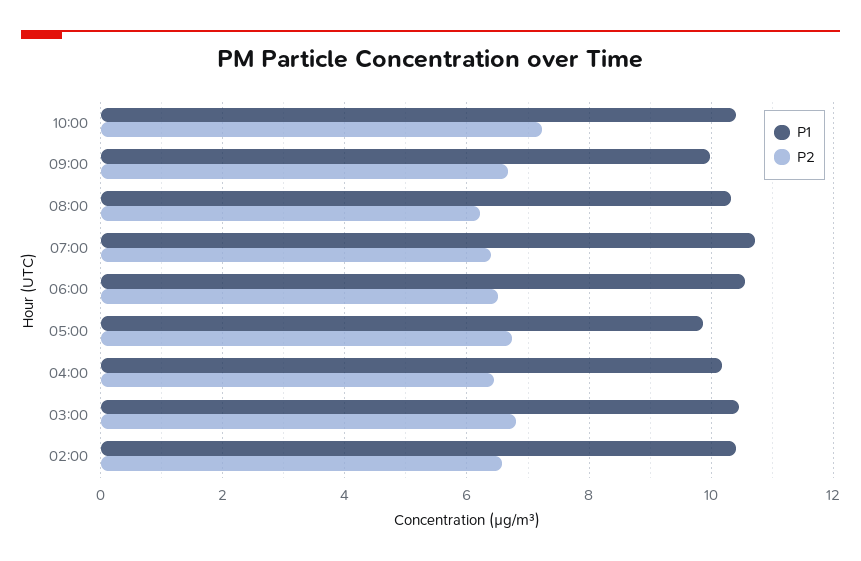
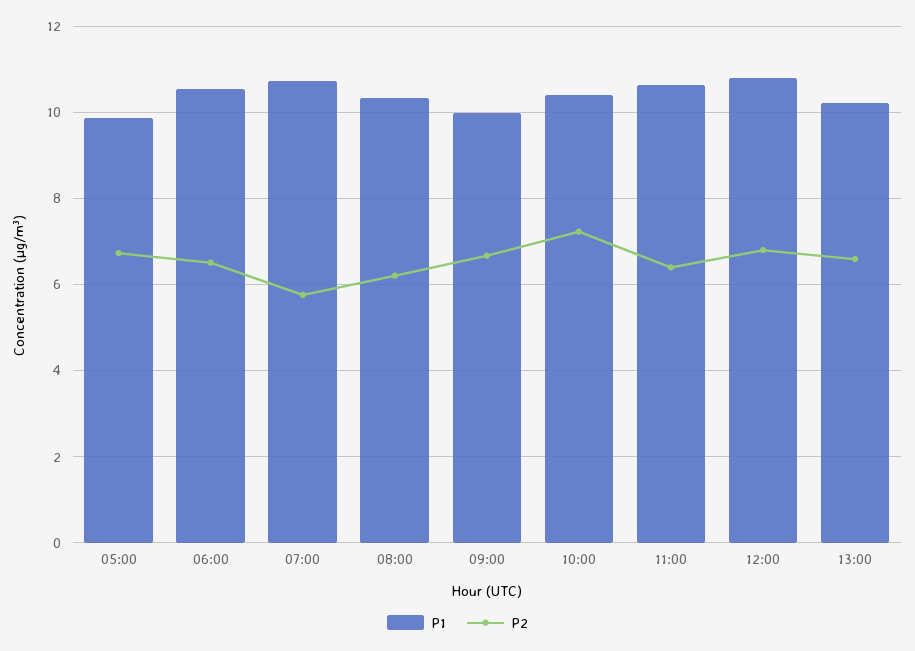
P2, 07:00: 6.4 -> 5.8
P1, 04:00: 10.2 -> none
P2, 04:00: 6.4 -> none
P1, 03:00: 10.4 -> none
P2, 03:00: 6.8 -> none
P1, 02:00: 10.4 -> none
P2, 02:00: 6.6 -> none
P1, 11:00: none -> 10.6
P2, 11:00: none -> 6.4
P1, 12:00: none -> 10.8
P2, 12:00: none -> 6.8
P1, 13:00: none -> 10.2
P2, 13:00: none -> 6.6

